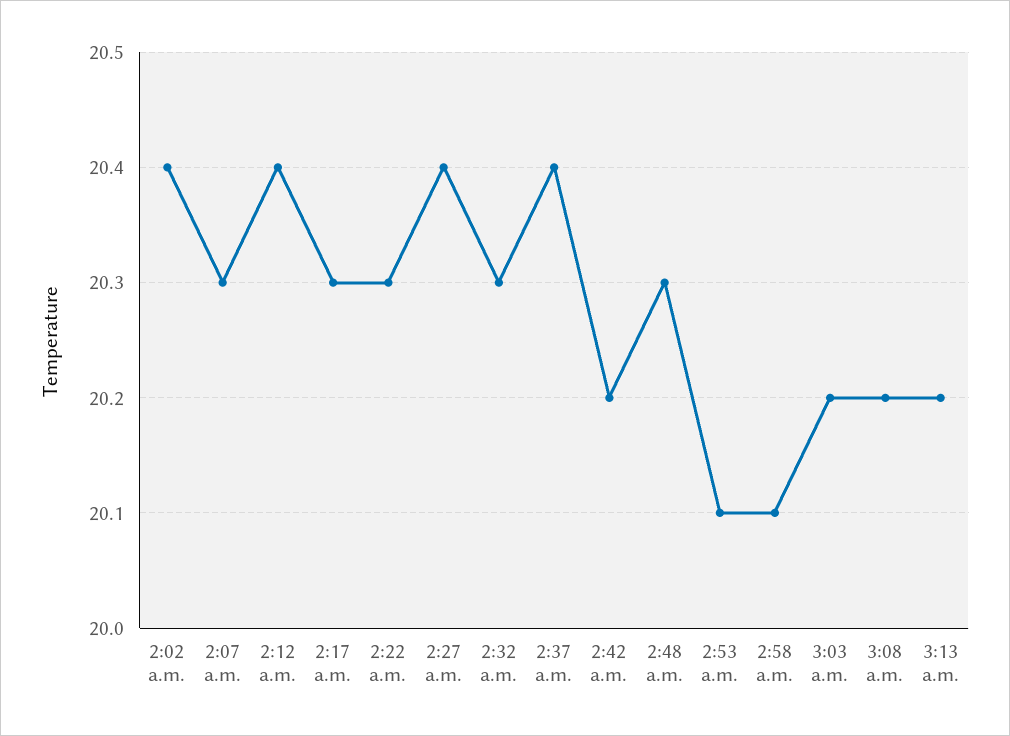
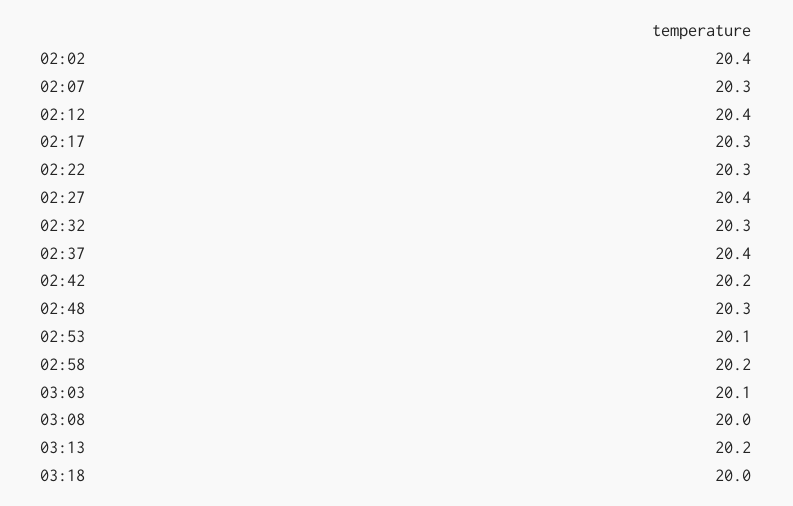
2:58 a.m.: 20.1 -> 20.2
3:03 a.m.: 20.2 -> 20.1
3:08 a.m.: 20.2 -> 20
03:18: none -> 20

